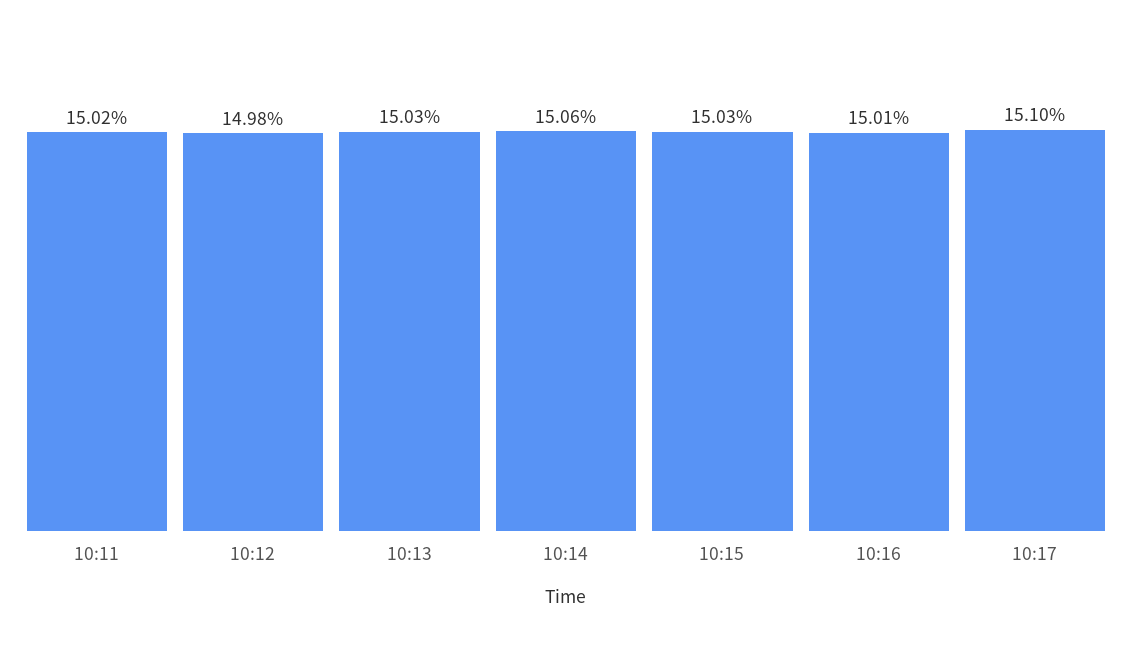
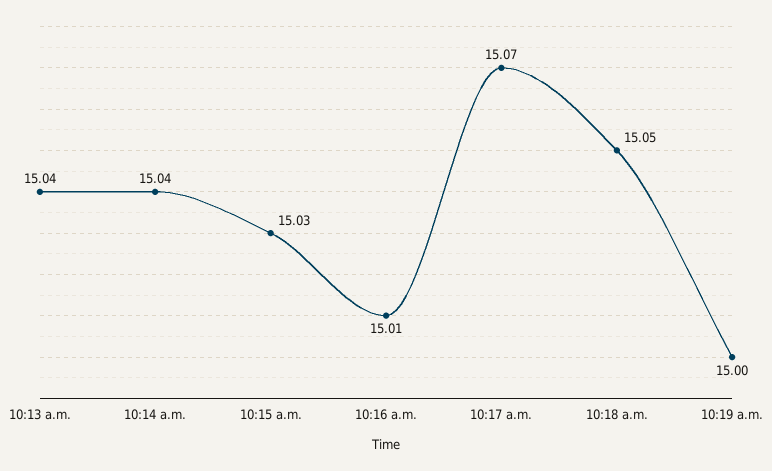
10:11: 15.02 -> none
10:12: 14.98 -> none
10:13: 15.03 -> 15.04
10:14: 15.06 -> 15.04
10:17: 15.1 -> 15.07
10:18 a.m.: none -> 15.05
10:19 a.m.: none -> 15

